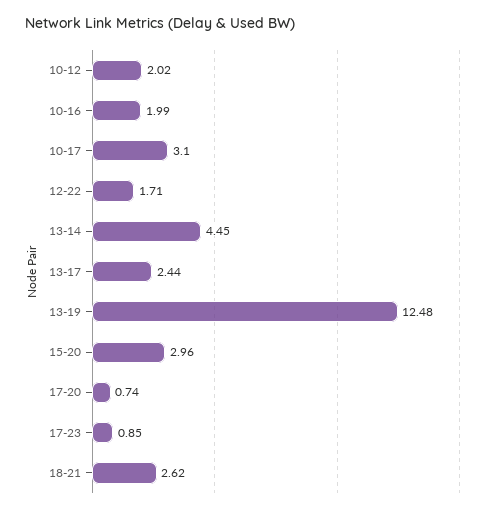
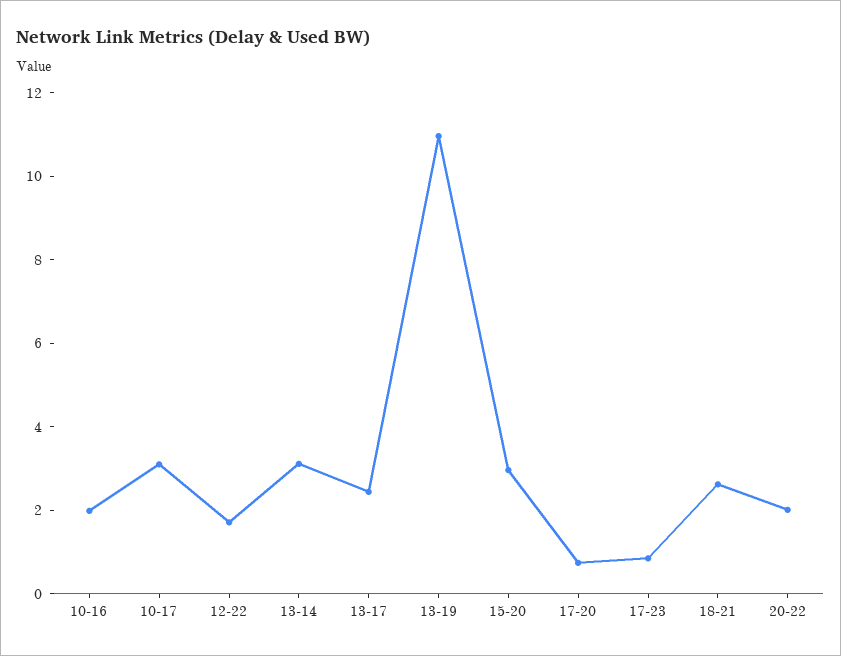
10-12: 2.02 -> none
13-14: 4.45 -> 3
13-19: 12.48 -> 11
20-22: none -> 2

